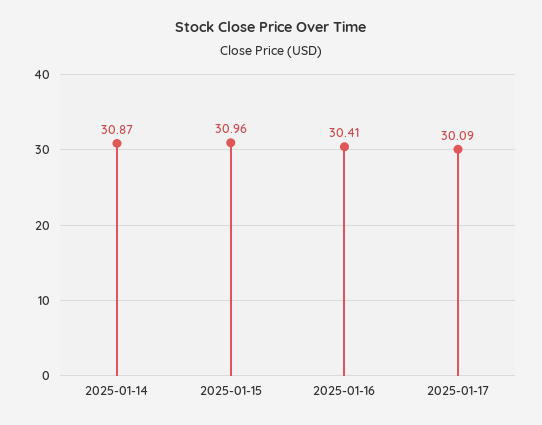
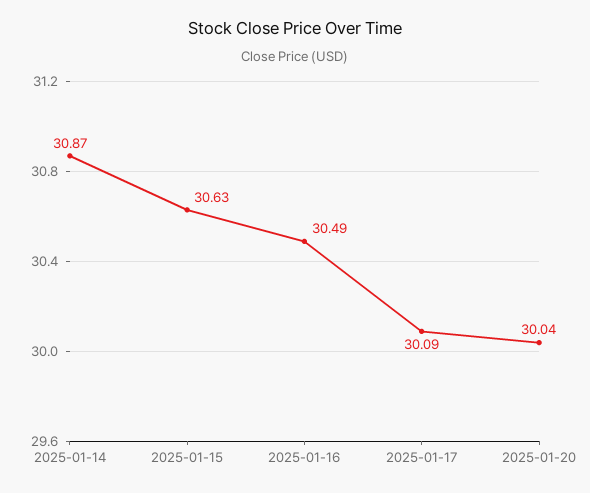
2025-01-15: 30.96 -> 30.63
2025-01-16: 30.41 -> 30.49
2025-01-20: none -> 30.04

